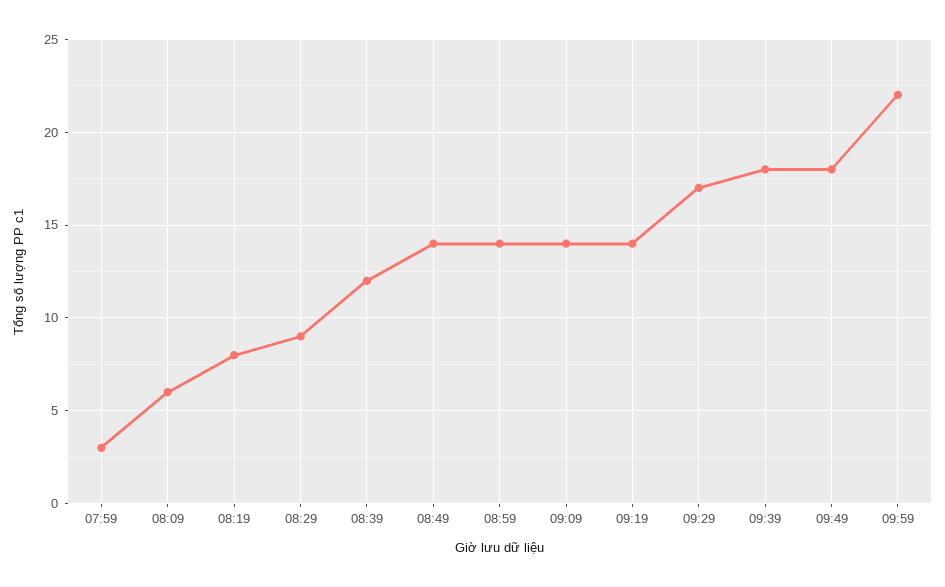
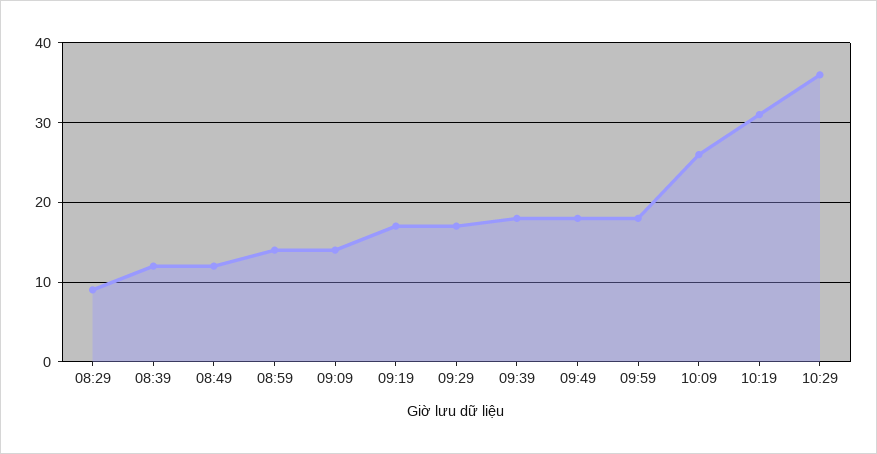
07:59: 3 -> none
08:09: 6 -> none
08:19: 8 -> none
08:49: 14 -> 12
09:19: 14 -> 17
09:59: 22 -> 18
10:09: none -> 26
10:19: none -> 31
10:29: none -> 36

